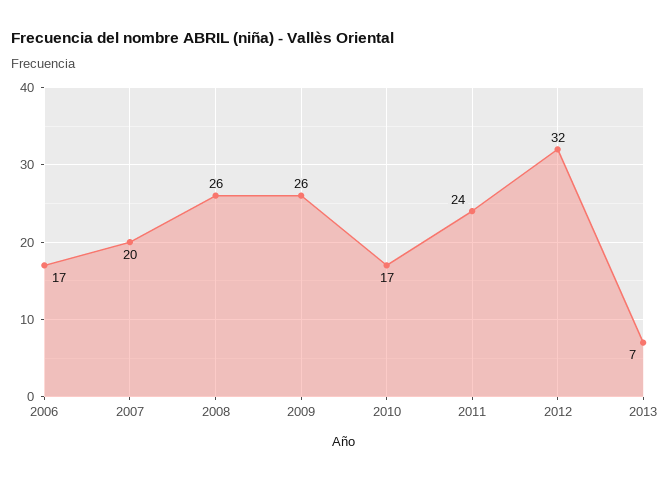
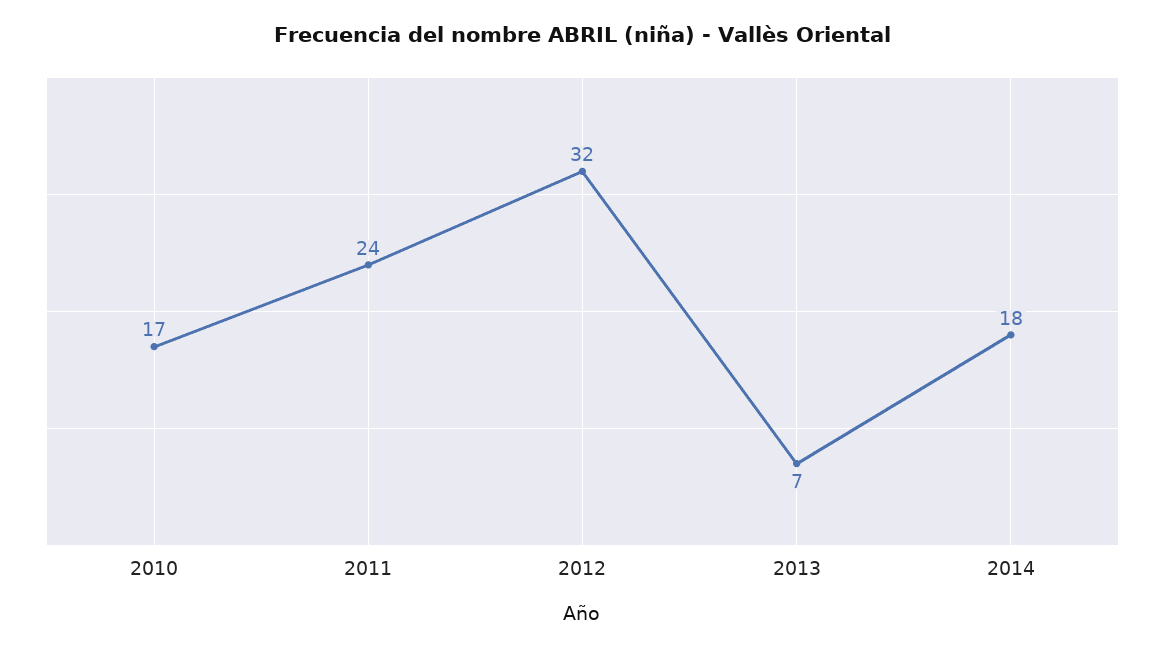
2006: 17 -> none
2007: 20 -> none
2008: 26 -> none
2009: 26 -> none
2014: none -> 18

